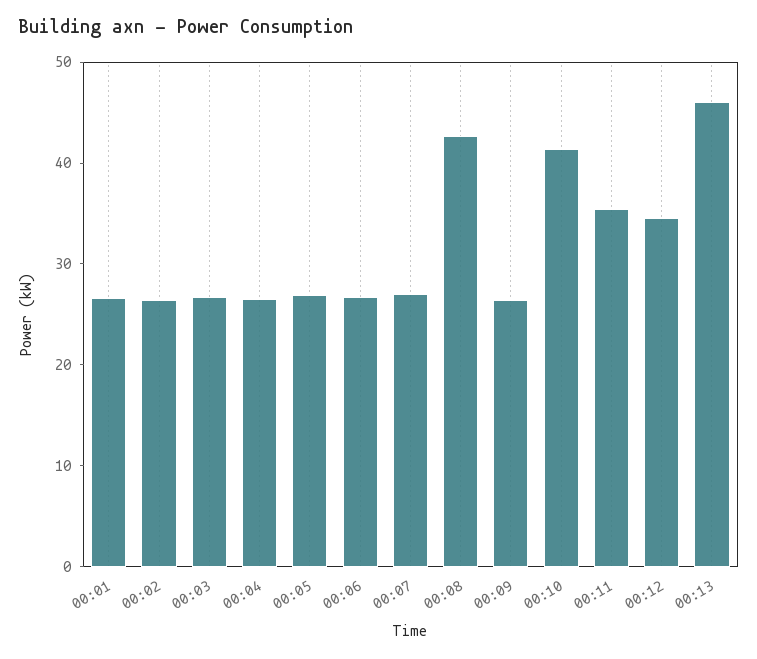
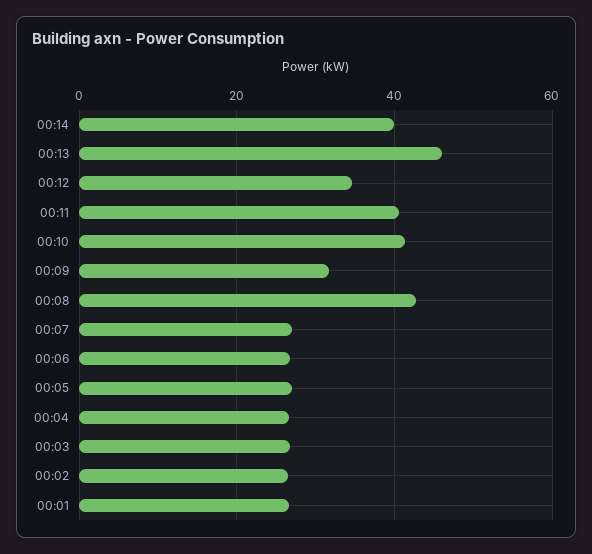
00:09: 26 -> 32
00:11: 36 -> 40
00:14: none -> 40

